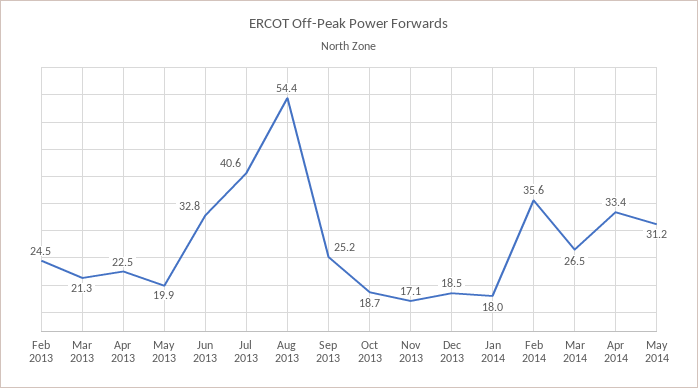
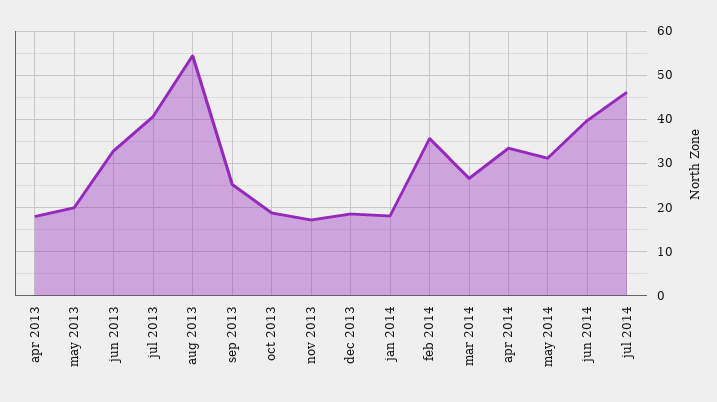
Feb 2013: 24.5 -> none
Mar 2013: 21.3 -> none
Apr 2013: 22.5 -> 18
jun 2014: none -> 40
jul 2014: none -> 46

